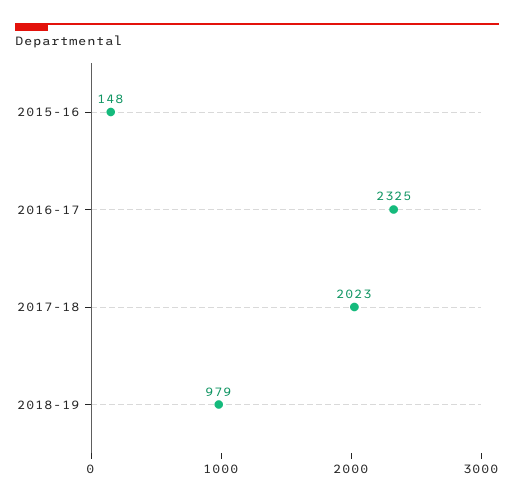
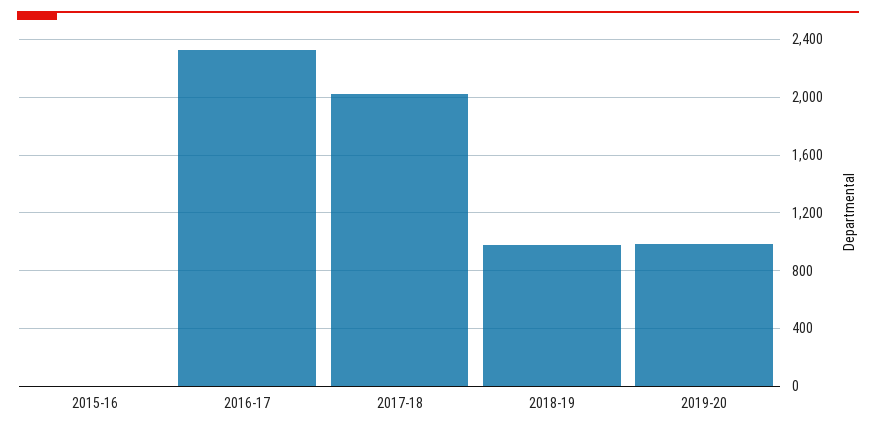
2015-16: 148 -> 0
2019-20: none -> 1000

